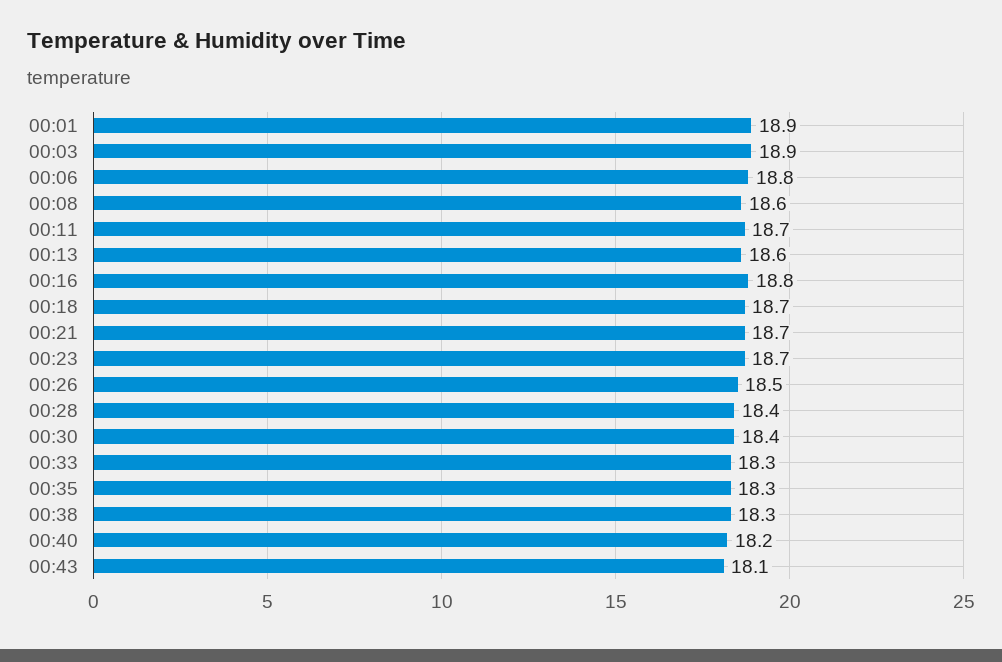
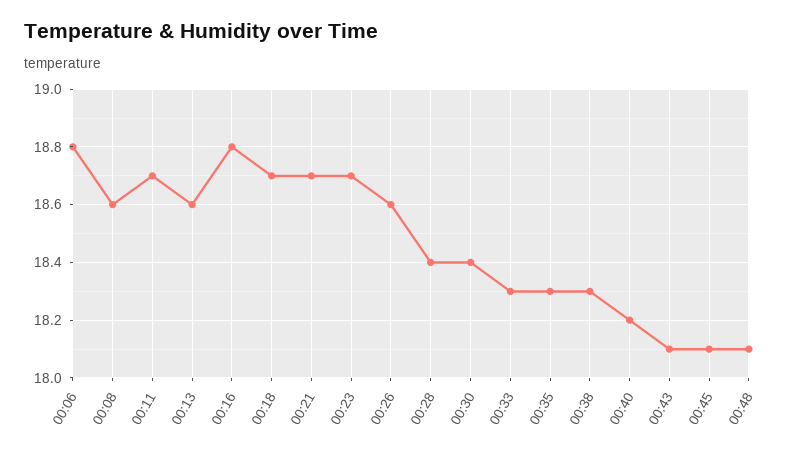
00:01: 18.9 -> none
00:03: 18.9 -> none
00:26: 18.5 -> 18.6
00:45: none -> 18.1
00:48: none -> 18.1

